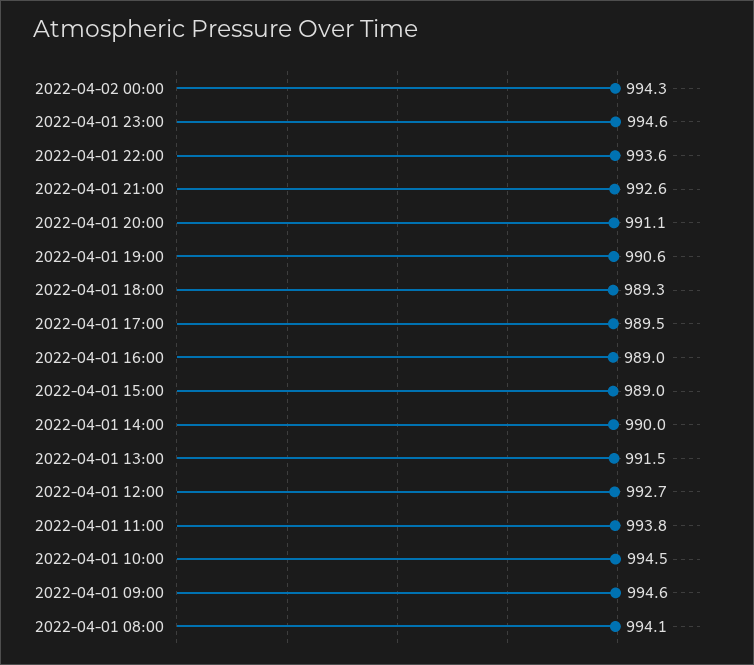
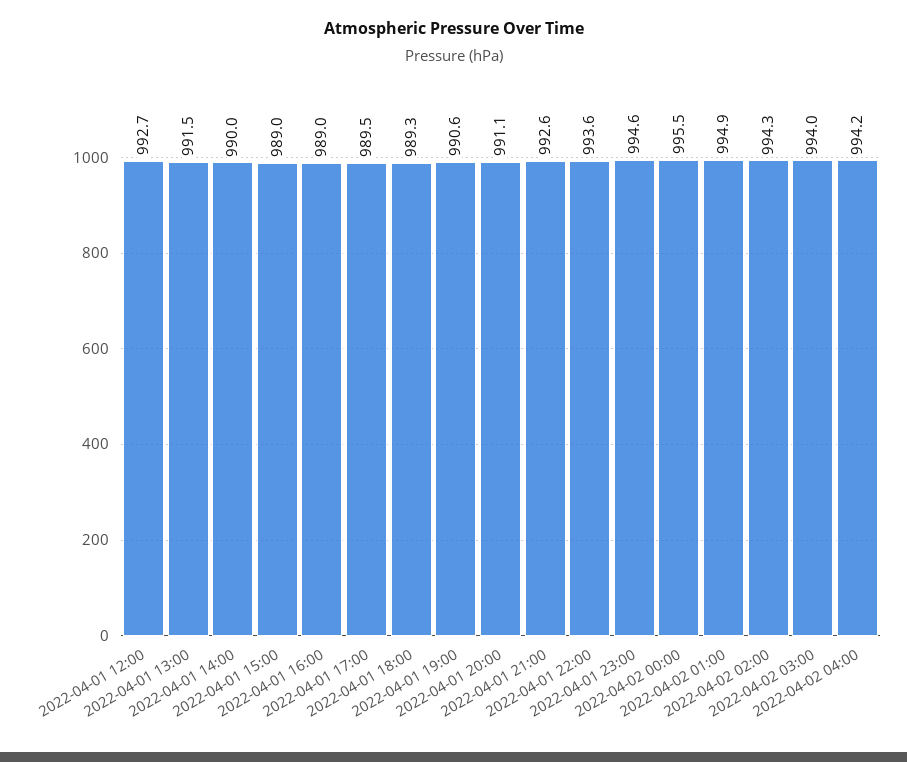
2022-04-02 00:00: 994.3 -> 995.5
2022-04-01 11:00: 993.8 -> none
2022-04-01 10:00: 994.5 -> none
2022-04-01 09:00: 994.6 -> none
2022-04-01 08:00: 994.1 -> none
2022-04-02 01:00: none -> 994.9
2022-04-02 02:00: none -> 994.3
2022-04-02 03:00: none -> 994
2022-04-02 04:00: none -> 994.2

